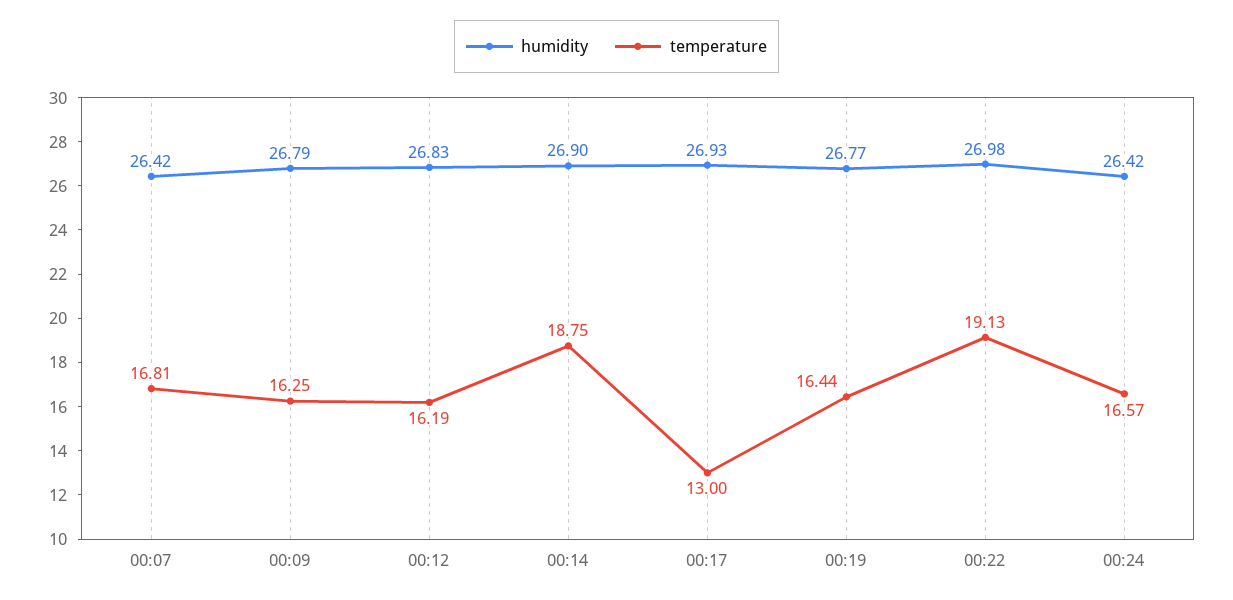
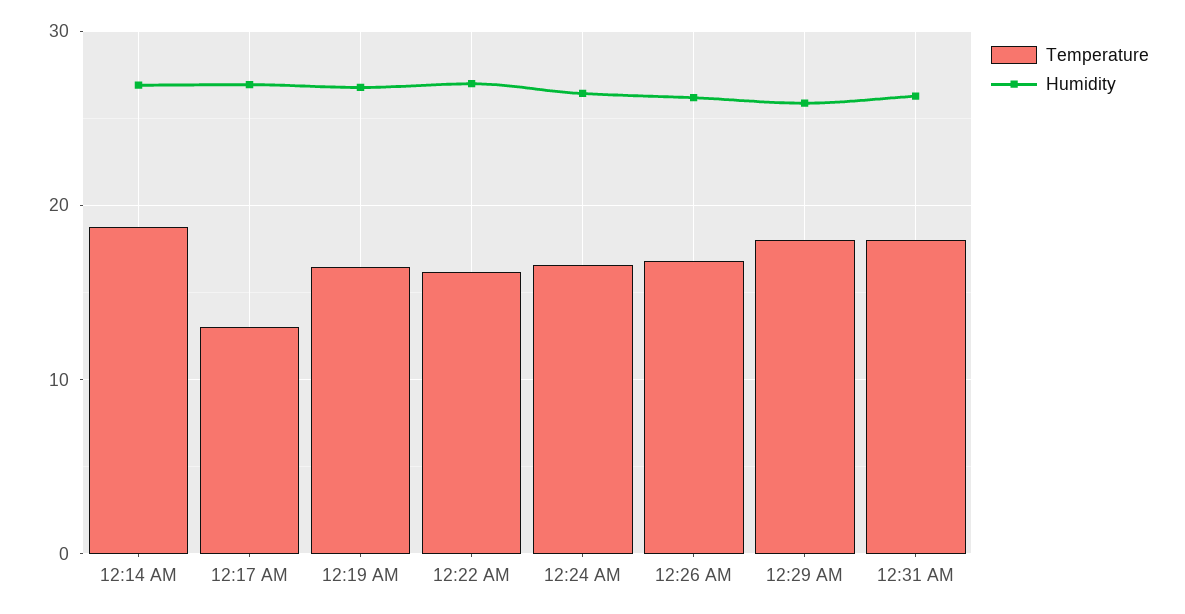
humidity, 00:07: 26.42 -> none
temperature, 00:07: 16.81 -> none
humidity, 00:09: 26.79 -> none
temperature, 00:09: 16.25 -> none
humidity, 00:12: 26.83 -> none
temperature, 00:12: 16.19 -> none
temperature, 00:22: 19.13 -> 16
temperature, 12:26 AM: none -> 17
humidity, 12:26 AM: none -> 26
temperature, 12:29 AM: none -> 18
humidity, 12:29 AM: none -> 26
temperature, 12:31 AM: none -> 18
humidity, 12:31 AM: none -> 26

